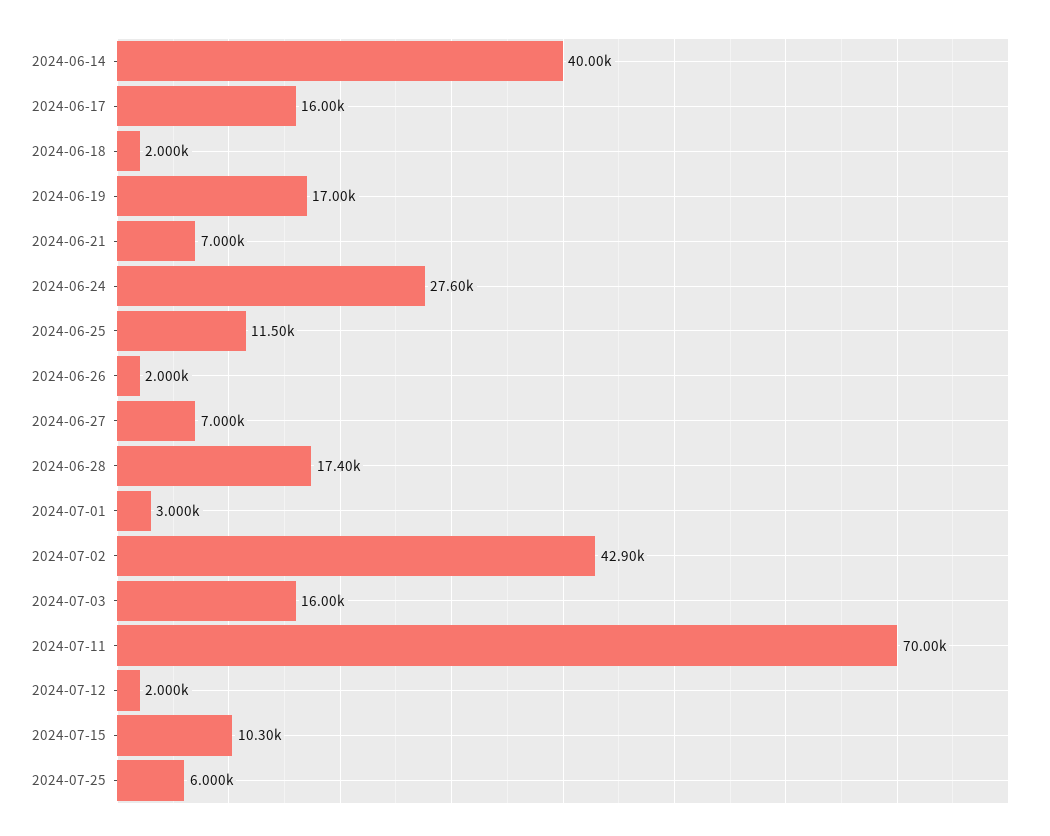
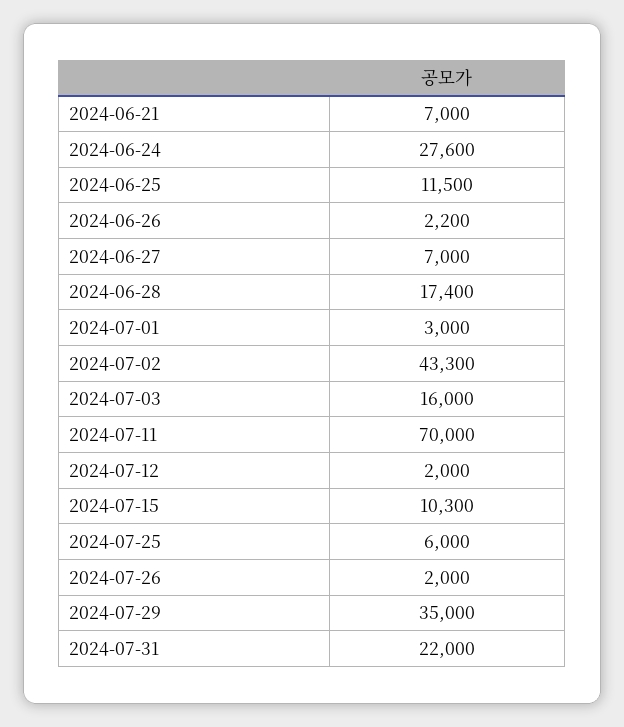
2024-06-14: 40000 -> none
2024-06-17: 16000 -> none
2024-06-18: 2000 -> none
2024-06-19: 17000 -> none
2024-06-26: 2000 -> 2200
2024-07-02: 42900 -> 43300
2024-07-26: none -> 2000
2024-07-29: none -> 35000
2024-07-31: none -> 22000

